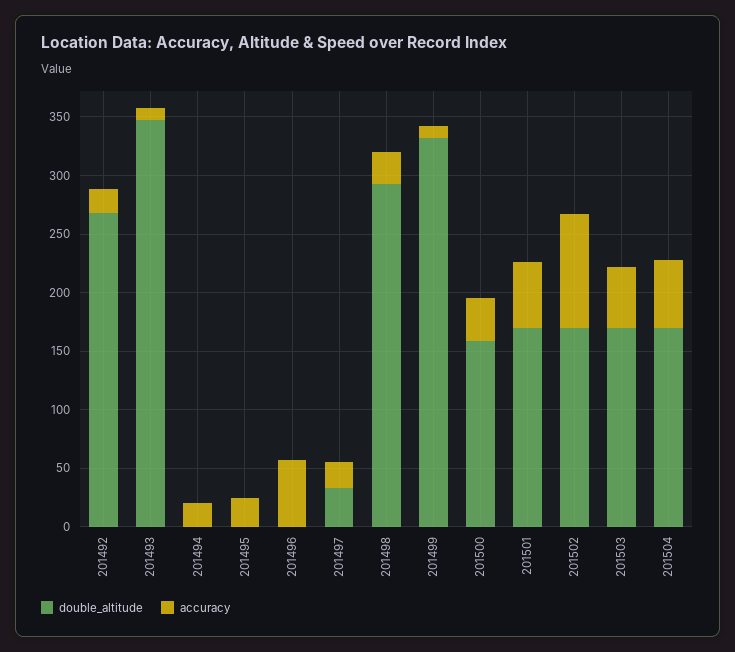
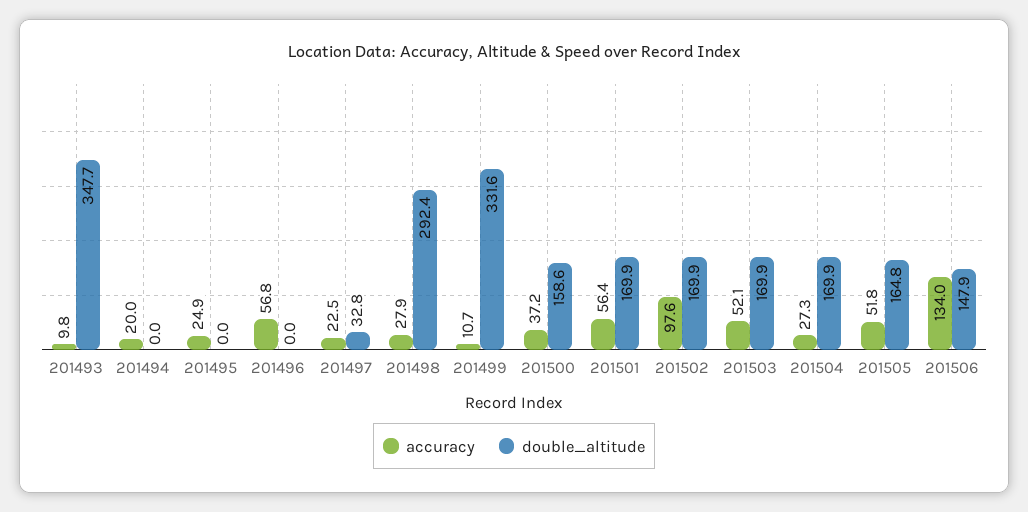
double_altitude, 201492: 270 -> none
accuracy, 201492: 20 -> none
accuracy, 201504: 60 -> 27.3
accuracy, 201505: none -> 51.8
double_altitude, 201505: none -> 164.8
accuracy, 201506: none -> 134
double_altitude, 201506: none -> 147.9

